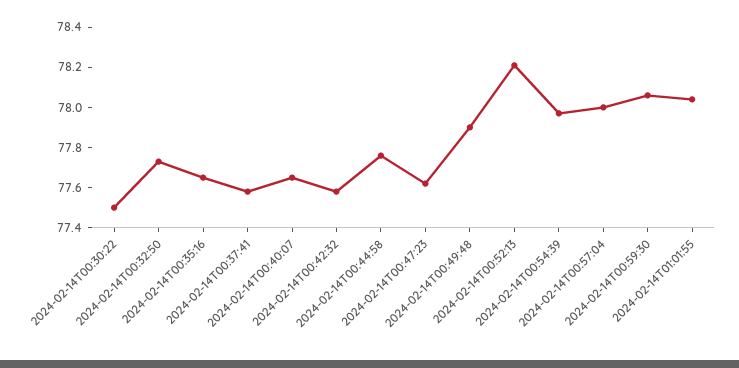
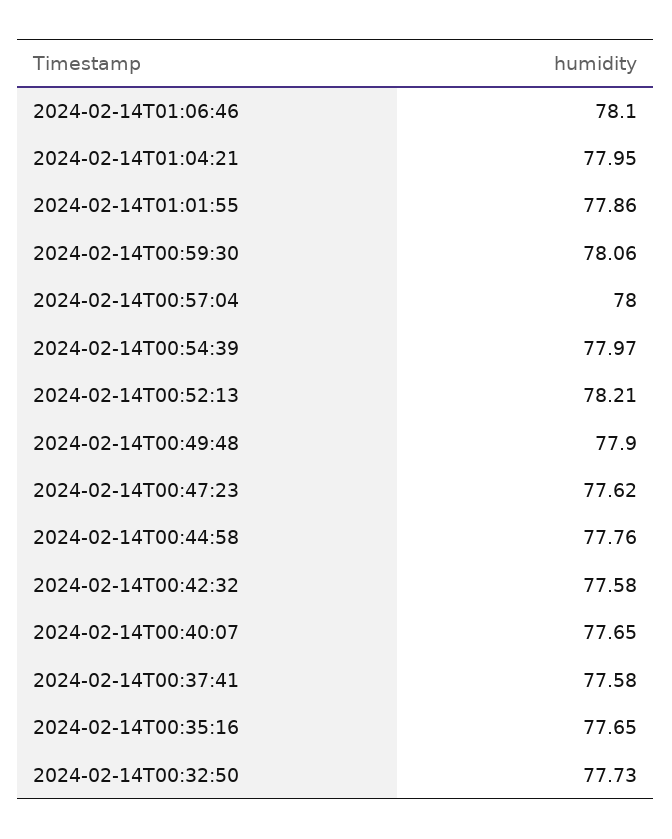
2024-02-14T00:30:22: 77.5 -> none
2024-02-14T01:01:55: 78.05 -> 77.86
2024-02-14T01:06:46: none -> 78.1
2024-02-14T01:04:21: none -> 77.95

